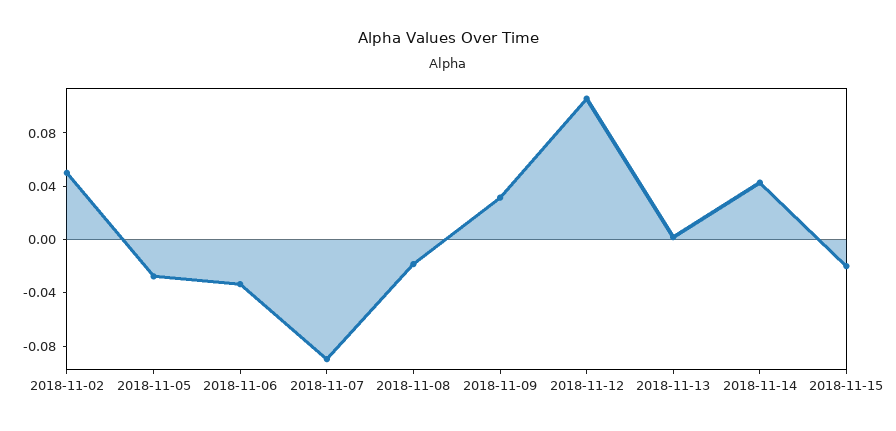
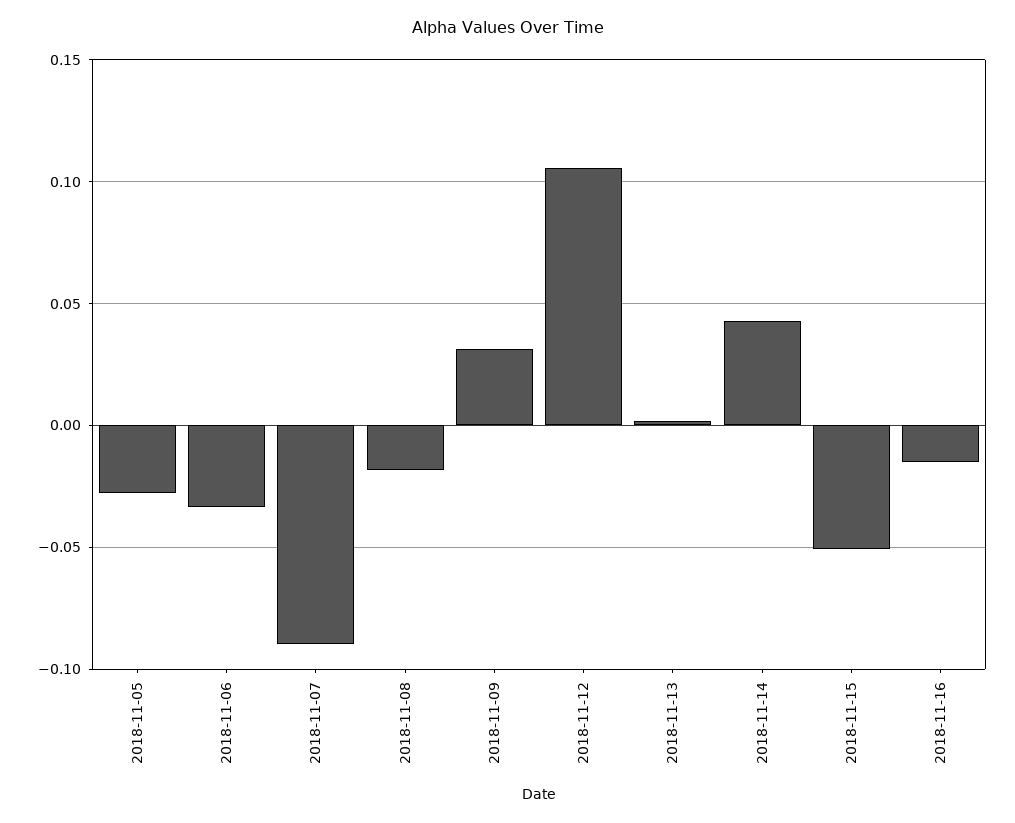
2018-11-02: 0.05 -> none
2018-11-15: -0.02 -> -0.05
2018-11-16: none -> -0.015

